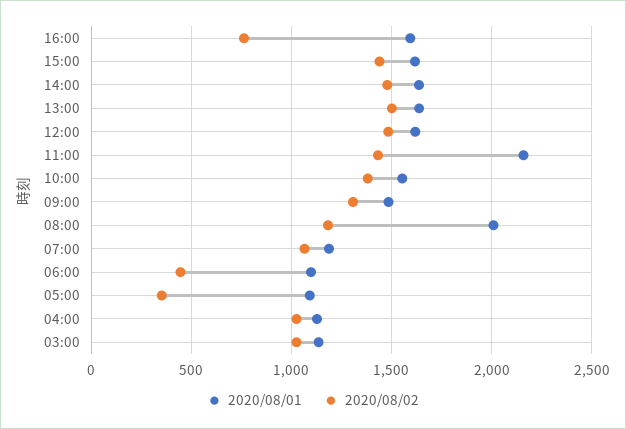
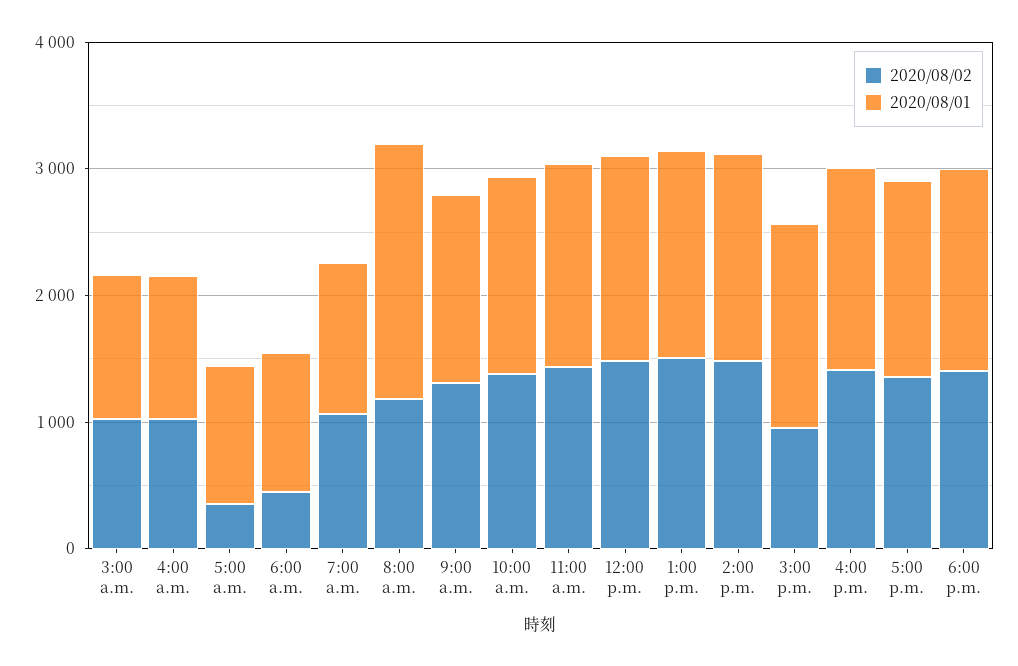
2020/08/02, 16:00: 750 -> 1400
2020/08/02, 15:00: 1450 -> 1000
2020/08/01, 11:00: 2150 -> 1600
2020/08/02, 5:00 p.m.: none -> 1400
2020/08/01, 5:00 p.m.: none -> 1600
2020/08/02, 6:00 p.m.: none -> 1400
2020/08/01, 6:00 p.m.: none -> 1600

